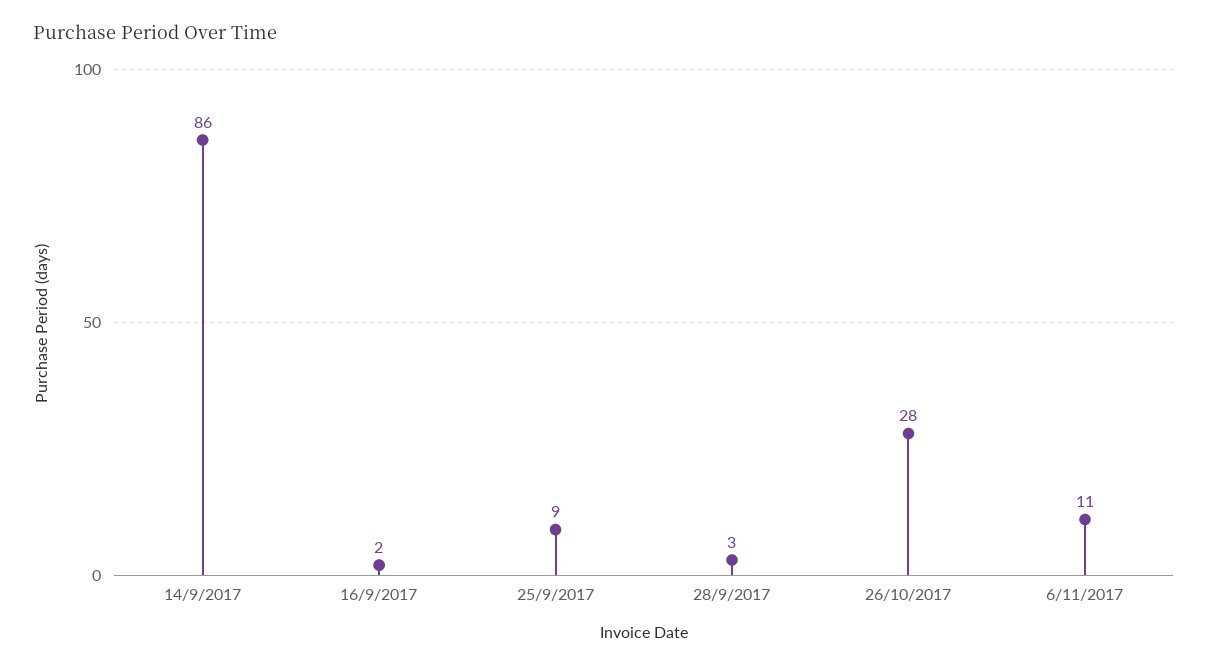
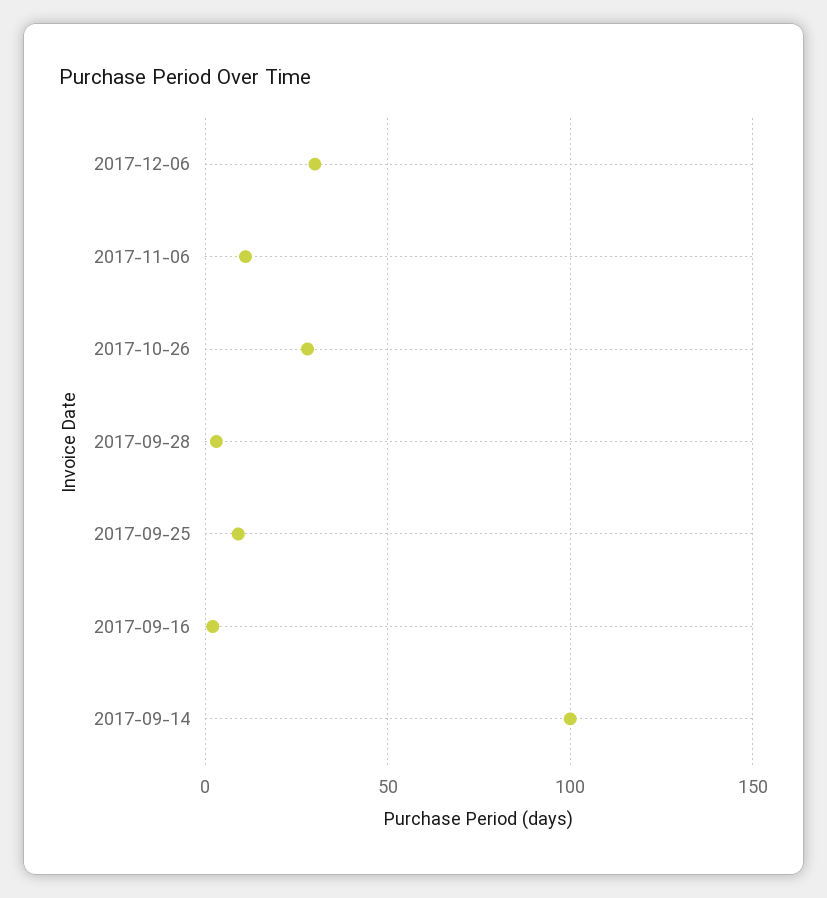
14/9/2017: 86 -> 100
2017-12-06: none -> 30

